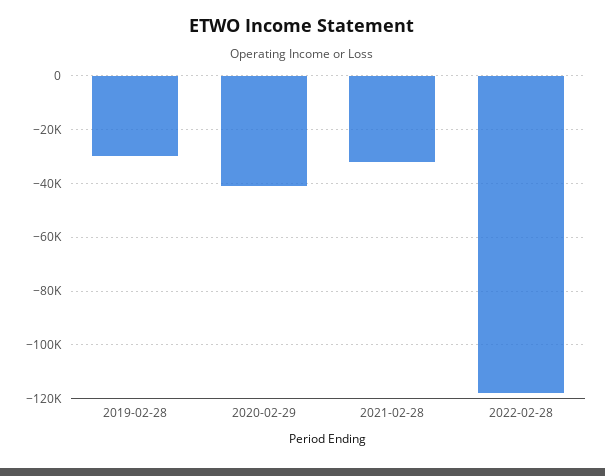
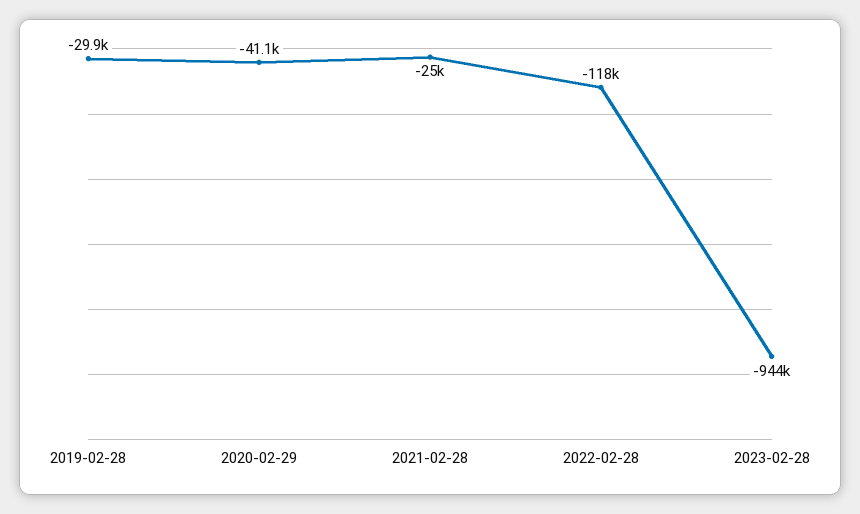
2021-02-28: -32500 -> -25000
2023-02-28: none -> -944000

